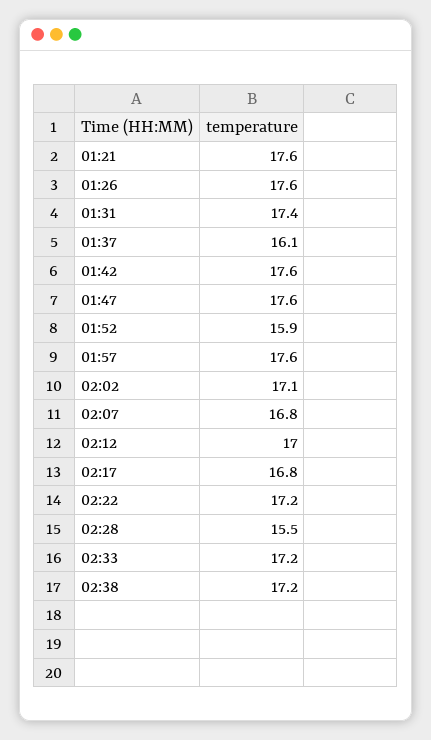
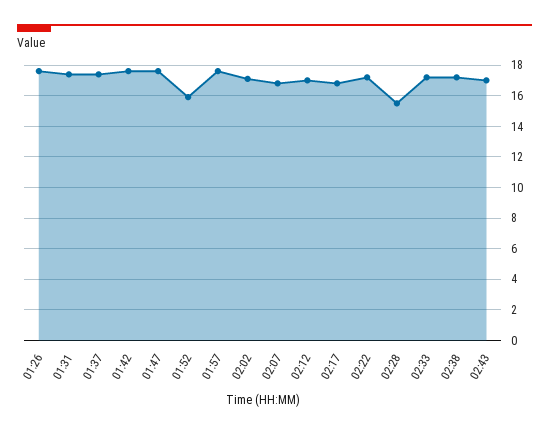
01:21: 17.6 -> none
01:37: 16.1 -> 17.5
02:43: none -> 17

